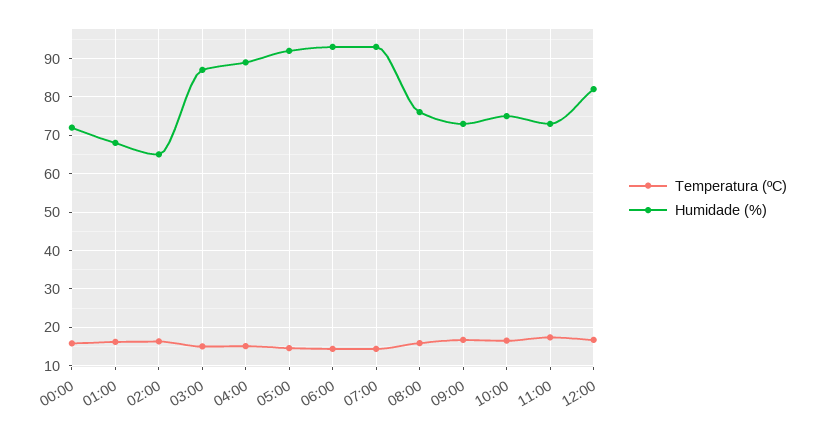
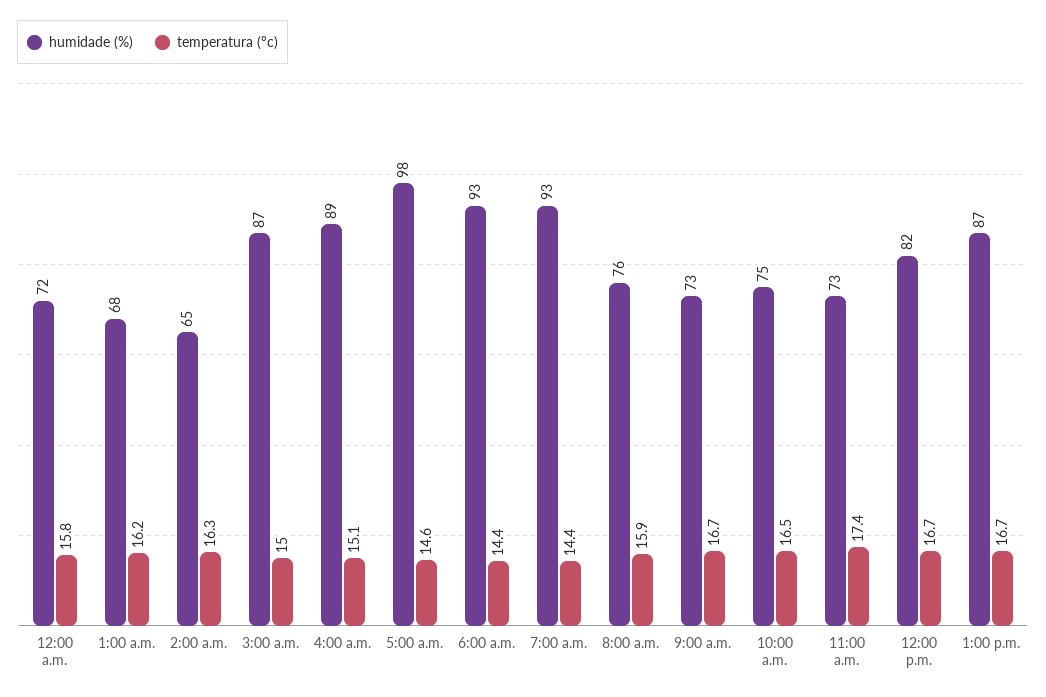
Humidade (%), 05:00: 92 -> 98
Humidade (%), 1:00 p.m.: none -> 87
Temperatura (ºC), 1:00 p.m.: none -> 16.7

